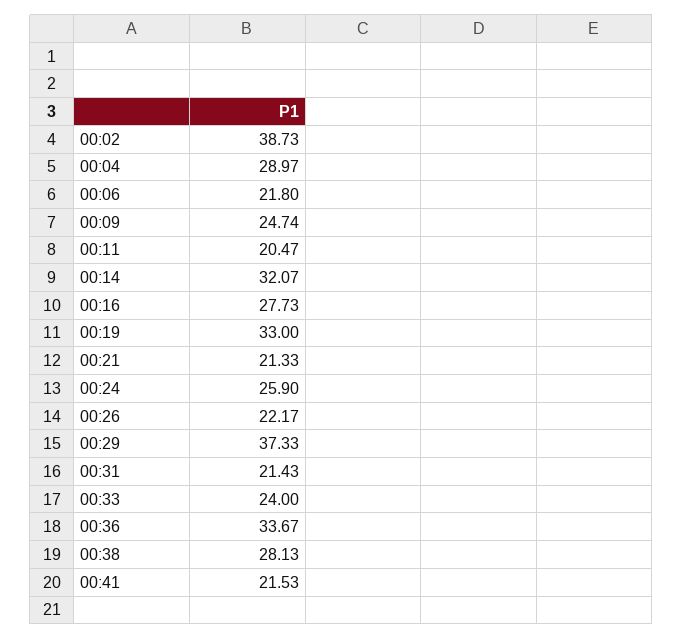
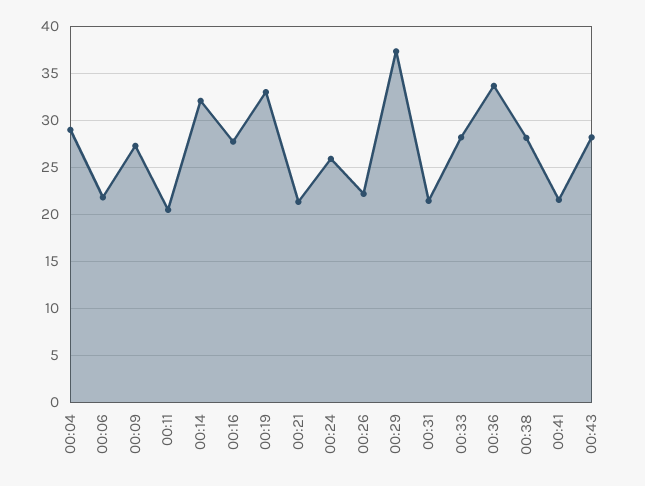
00:02: 38.73 -> none
00:09: 24.74 -> 27
00:33: 24 -> 28
00:43: none -> 28

